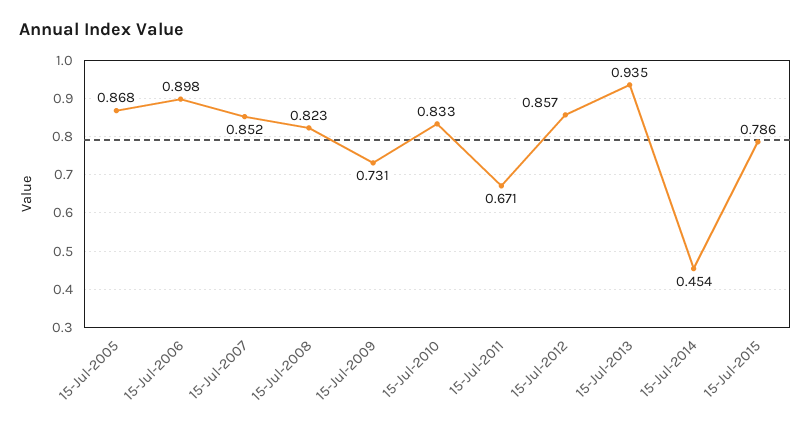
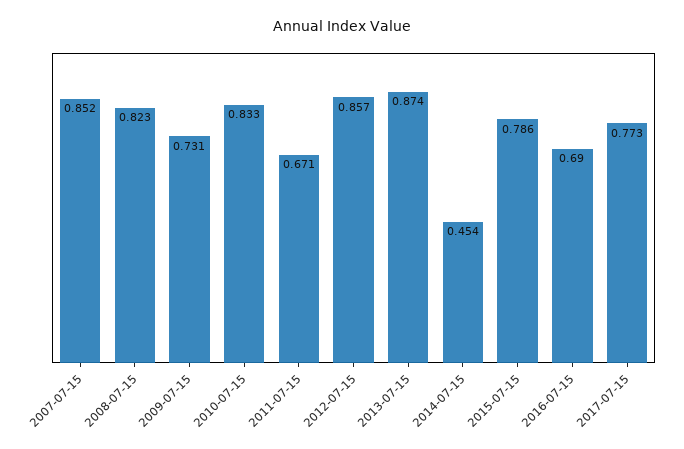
15-Jul-2005: 0.868 -> none
15-Jul-2006: 0.898 -> none
15-Jul-2013: 0.935 -> 0.874
2016-07-15: none -> 0.69
2017-07-15: none -> 0.773

